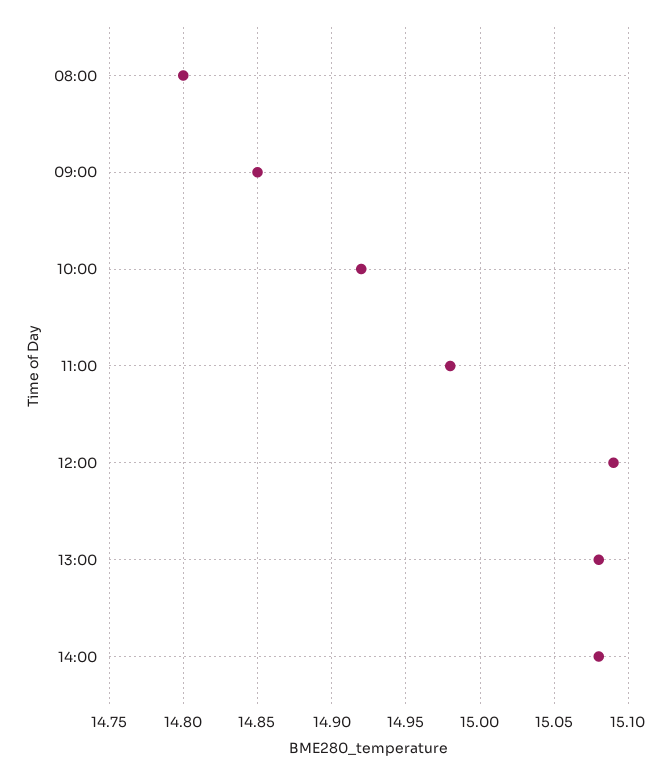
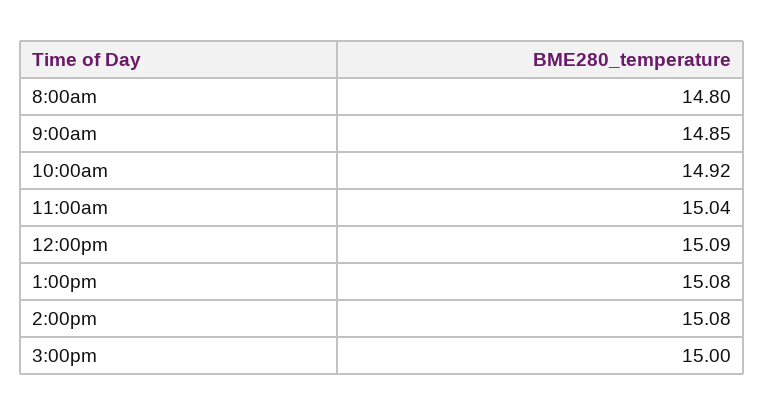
11:00: 14.98 -> 15.04
3:00pm: none -> 15

